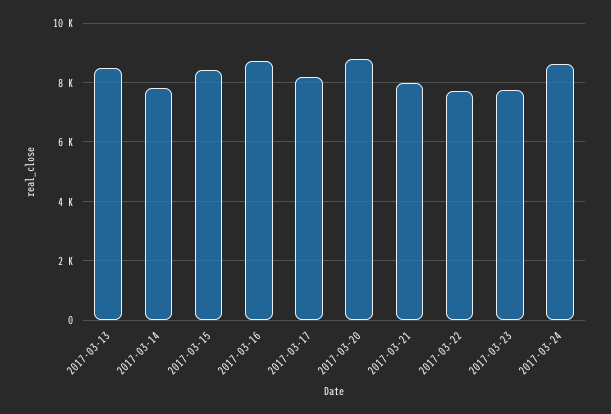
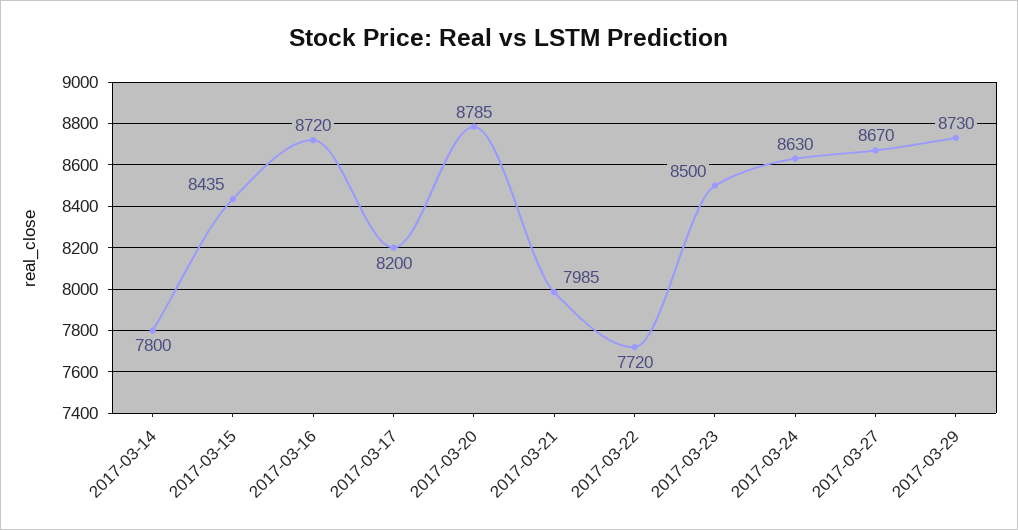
2017-03-13: 8500 -> none
2017-03-23: 7750 -> 8500
2017-03-27: none -> 8670
2017-03-29: none -> 8730

